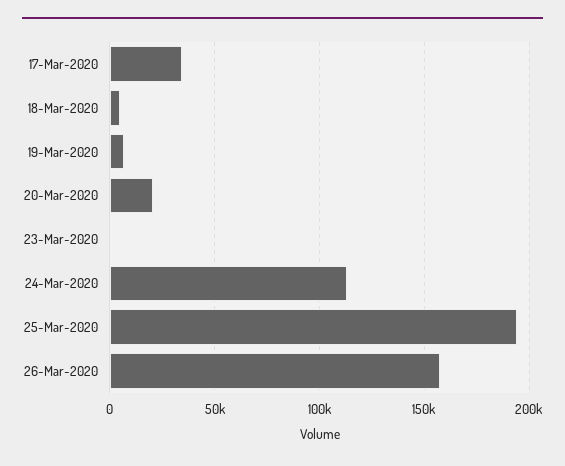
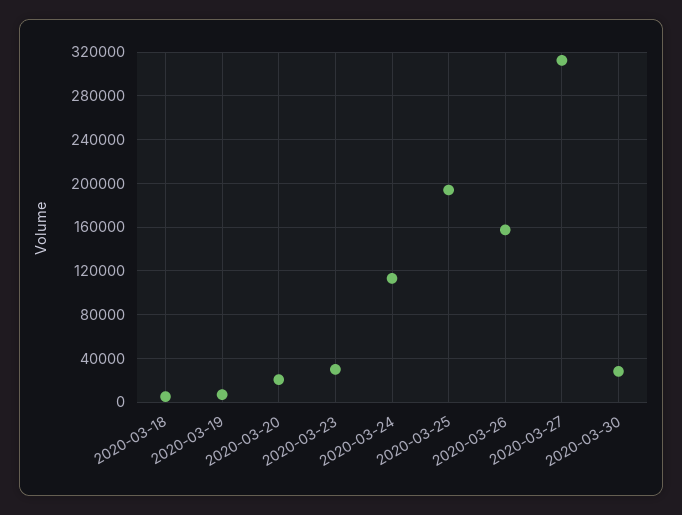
17-Mar-2020: 35000 -> none
23-Mar-2020: 0 -> 30000
2020-03-27: none -> 310000
2020-03-30: none -> 30000

